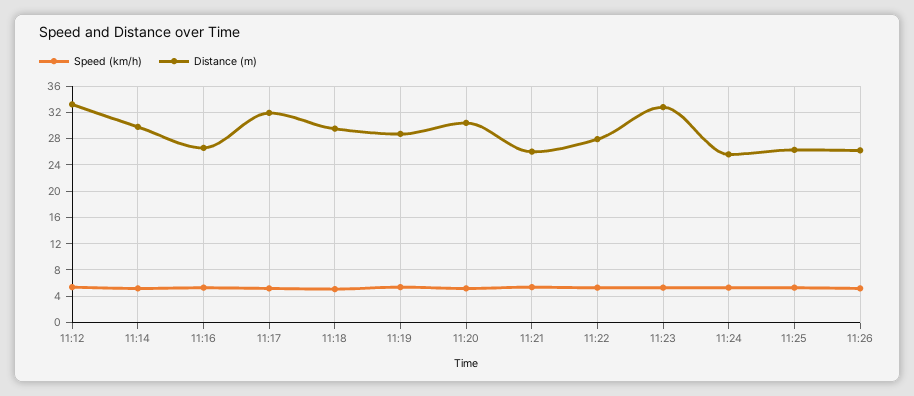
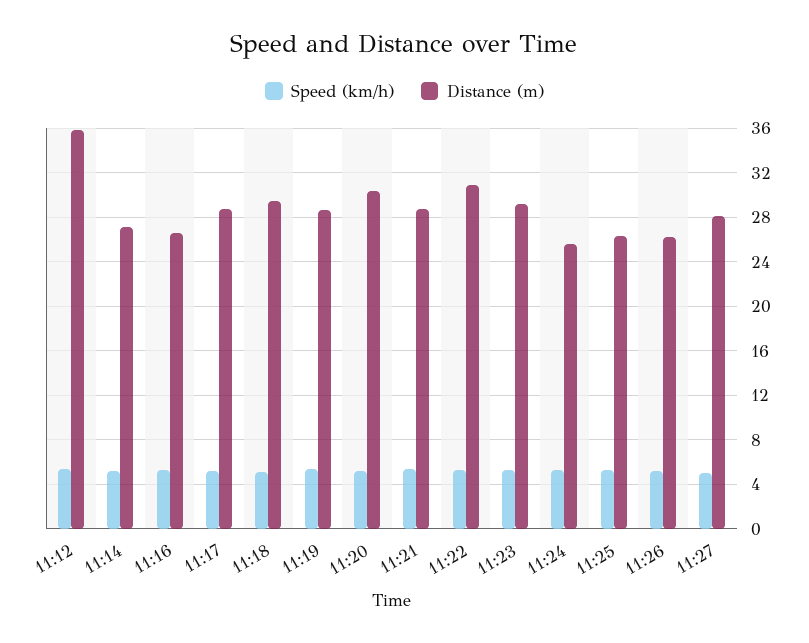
Distance (m), 11:12: 33 -> 36
Distance (m), 11:14: 30 -> 27
Distance (m), 11:17: 32 -> 29
Distance (m), 11:21: 26 -> 29
Distance (m), 11:22: 28 -> 31
Distance (m), 11:23: 33 -> 29
Speed (km/h), 11:27: none -> 5
Distance (m), 11:27: none -> 28

